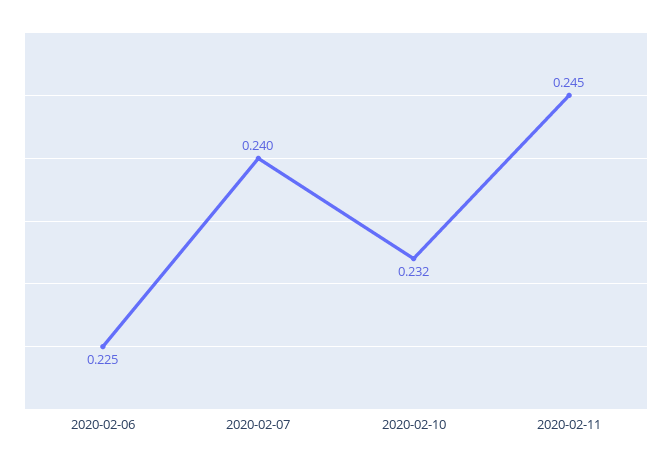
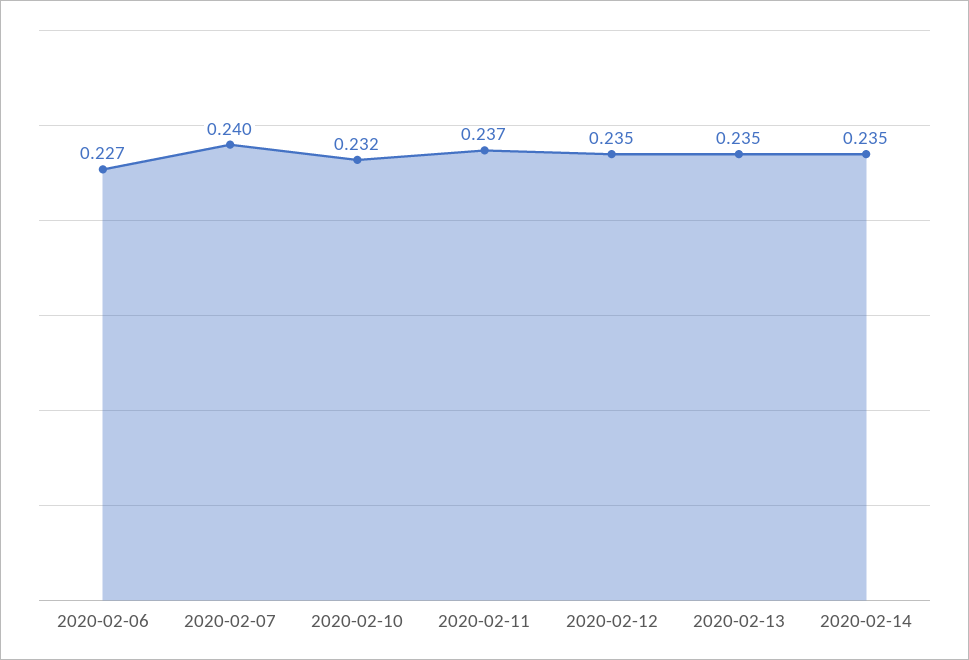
2020-02-06: 0.225 -> 0.227
2020-02-11: 0.245 -> 0.237
2020-02-12: none -> 0.235
2020-02-13: none -> 0.235
2020-02-14: none -> 0.235

